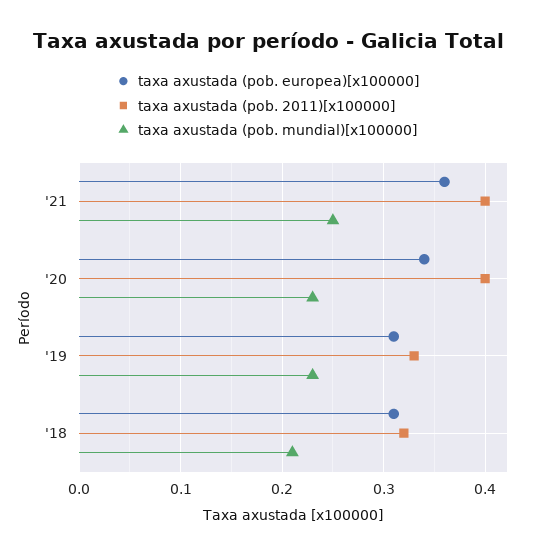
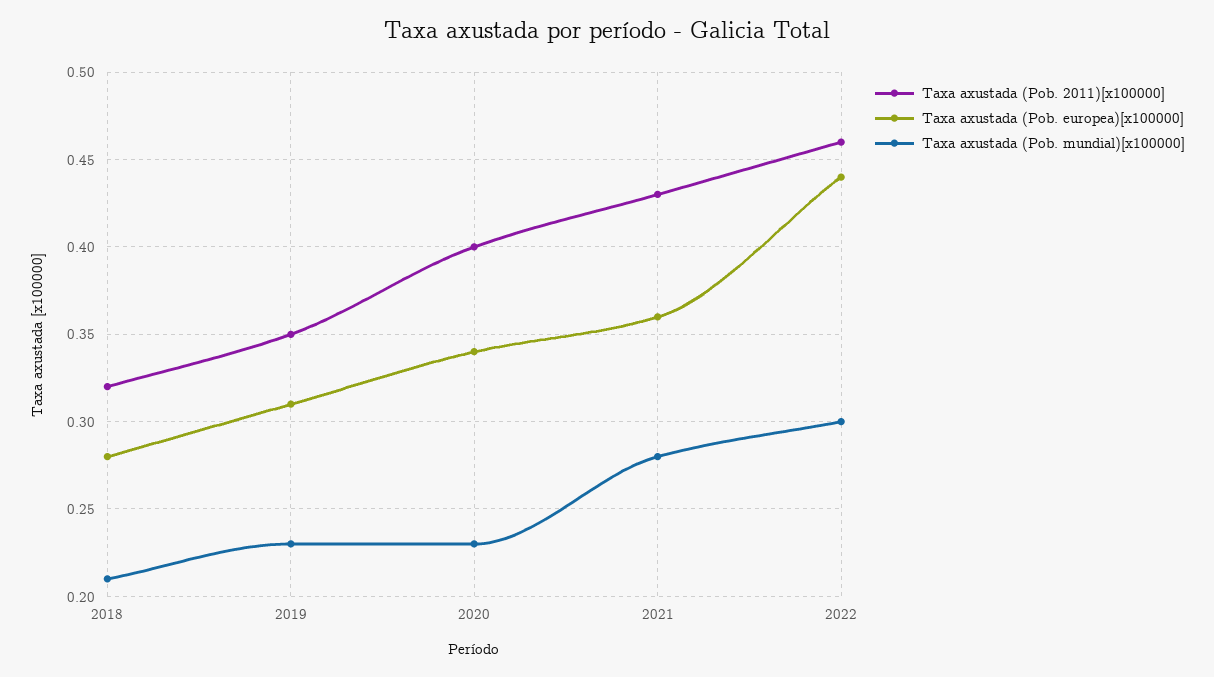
taxa axustada (pob. 2011)[x100000], '21: 0.4 -> 0.43
taxa axustada (pob. mundial)[x100000], '21: 0.25 -> 0.28
taxa axustada (pob. 2011)[x100000], '19: 0.33 -> 0.35
taxa axustada (pob. europea)[x100000], '18: 0.31 -> 0.28
taxa axustada (pob. 2011)[x100000], 2022: none -> 0.46
taxa axustada (pob. europea)[x100000], 2022: none -> 0.44
taxa axustada (pob. mundial)[x100000], 2022: none -> 0.3

